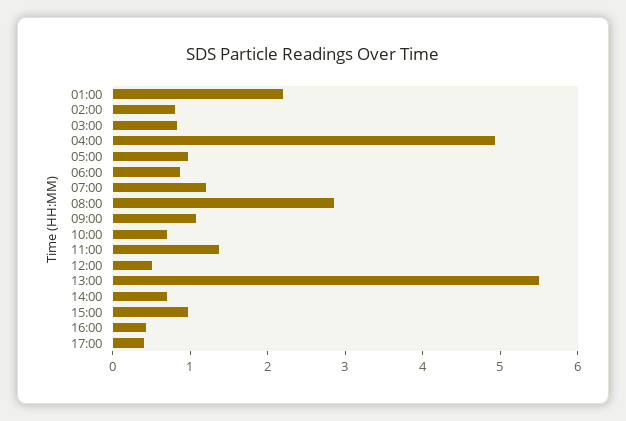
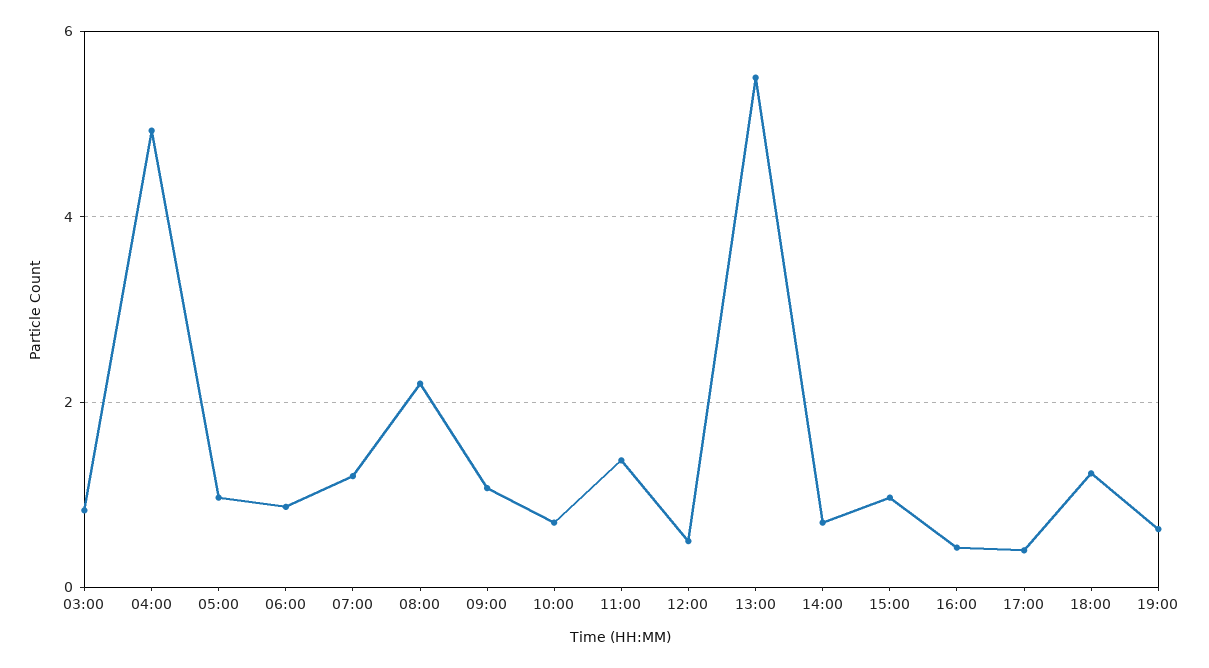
01:00: 2.2 -> none
02:00: 0.8 -> none
08:00: 2.8 -> 2.2
18:00: none -> 1.2
19:00: none -> 0.6

